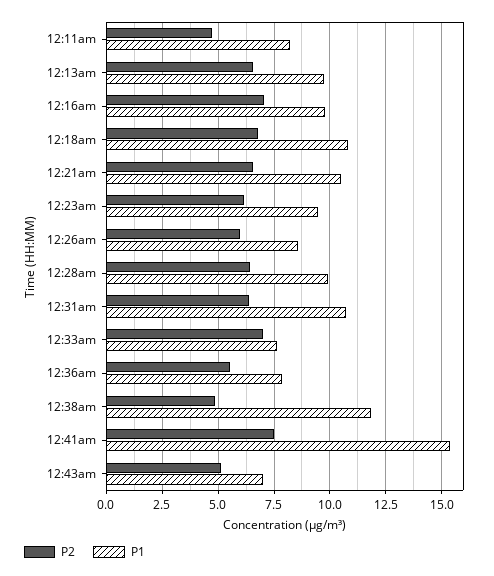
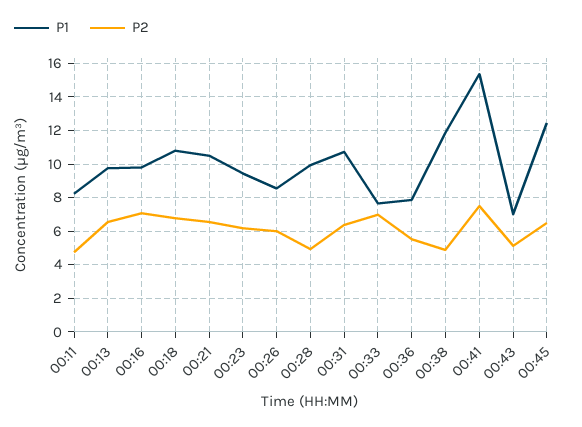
P2, 12:28am: 6.5 -> 5
P1, 00:45: none -> 12.5
P2, 00:45: none -> 6.5

